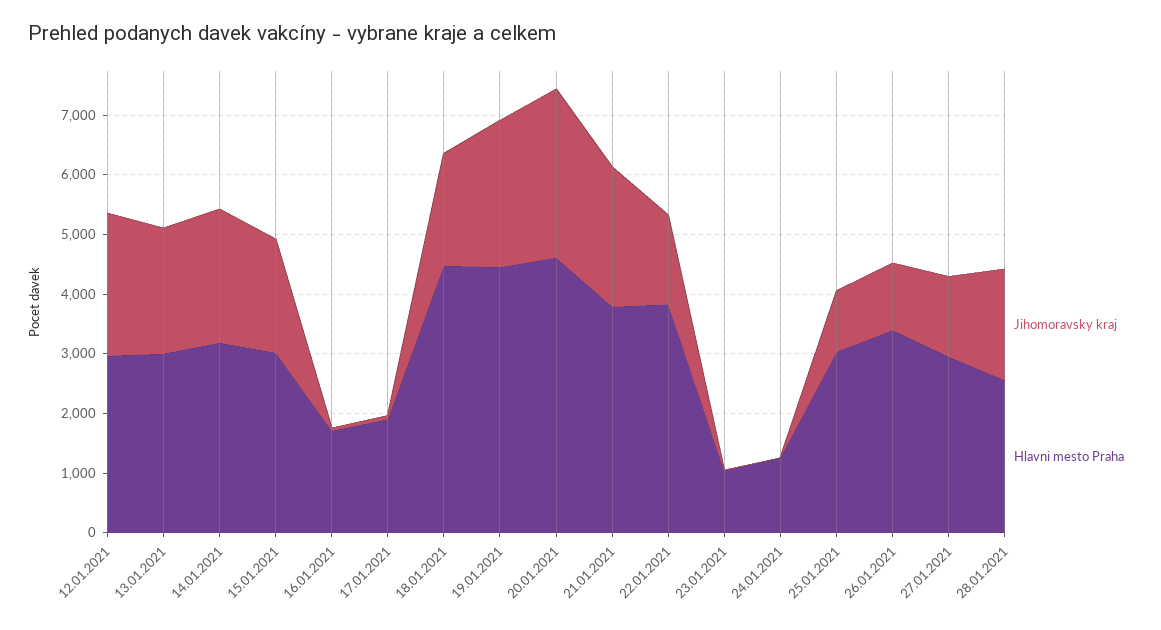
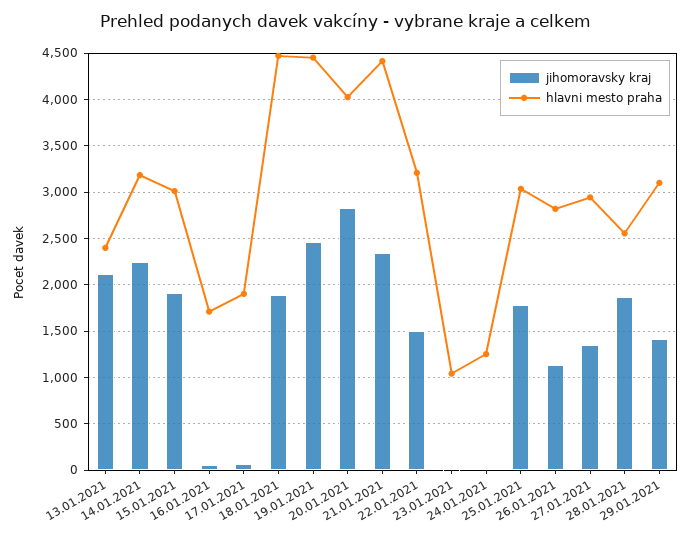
Jihomoravsky kraj, 12.01.2021: 2400 -> none
Hlavni mesto Praha, 12.01.2021: 3000 -> none
Hlavni mesto Praha, 13.01.2021: 3000 -> 2400
Hlavni mesto Praha, 20.01.2021: 4600 -> 4000
Hlavni mesto Praha, 21.01.2021: 3800 -> 4400
Hlavni mesto Praha, 22.01.2021: 3800 -> 3200
Jihomoravsky kraj, 25.01.2021: 1000 -> 1800
Hlavni mesto Praha, 26.01.2021: 3400 -> 2800
Jihomoravsky kraj, 29.01.2021: none -> 1400
Hlavni mesto Praha, 29.01.2021: none -> 3100

